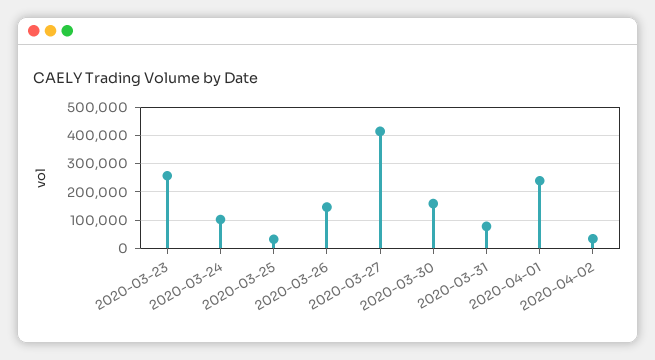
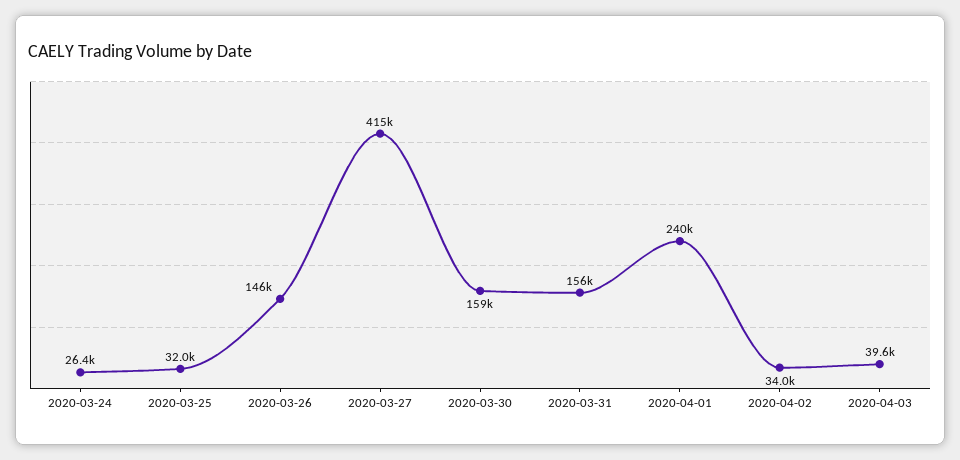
2020-03-23: 250000 -> none
2020-03-24: 100000 -> 26400
2020-03-31: 75000 -> 156000
2020-04-03: none -> 39600

